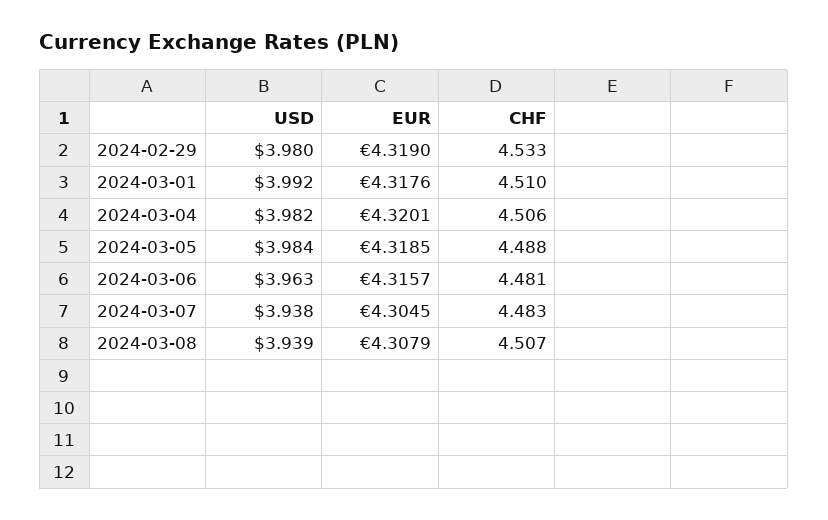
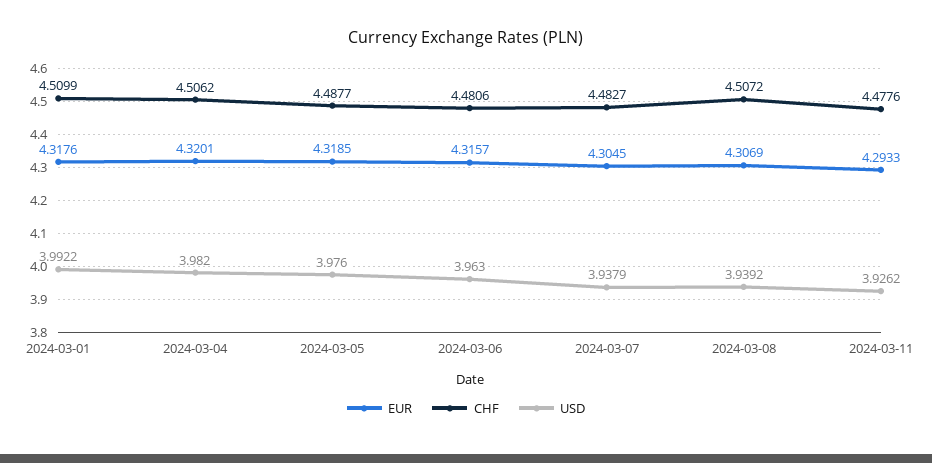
USD, 2024-02-29: 3.98 -> none
EUR, 2024-02-29: 4.319 -> none
CHF, 2024-02-29: 4.533 -> none
USD, 2024-03-05: 3.984 -> 3.976
EUR, 2024-03-08: 4.3079 -> 4.3069
EUR, 2024-03-11: none -> 4.2933
CHF, 2024-03-11: none -> 4.4776
USD, 2024-03-11: none -> 3.9262

